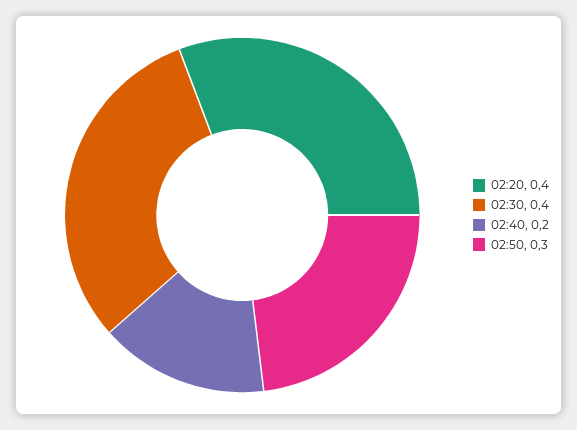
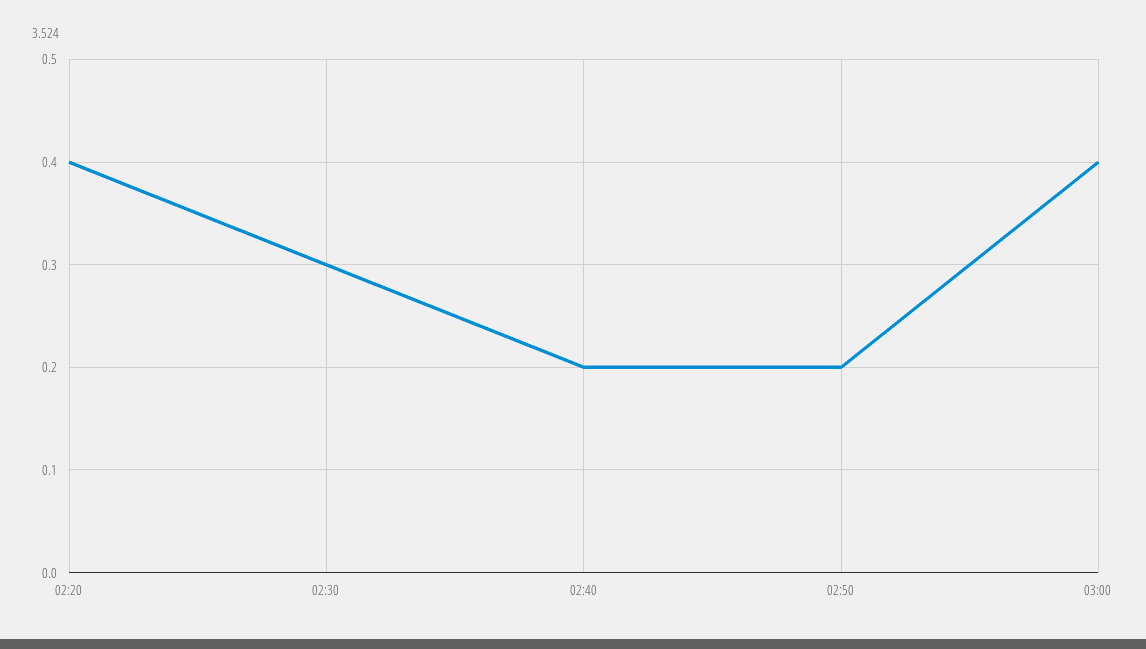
02:30: 0.4 -> 0.3
02:50: 0.3 -> 0.2
03:00: none -> 0.4

